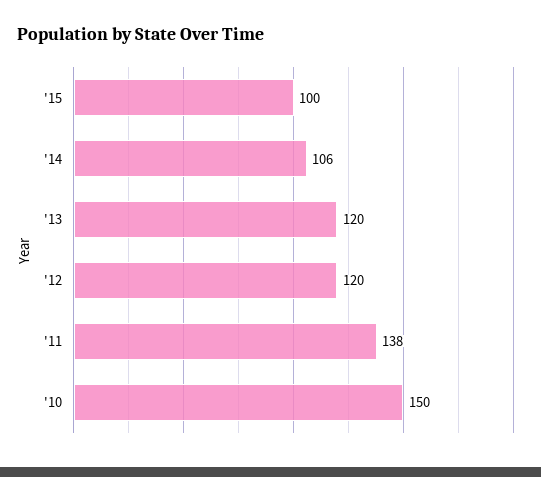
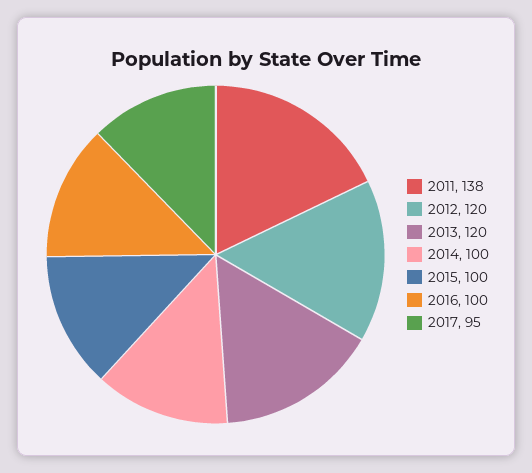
'14: 106 -> 100
'10: 150 -> none
2016: none -> 100
2017: none -> 95

